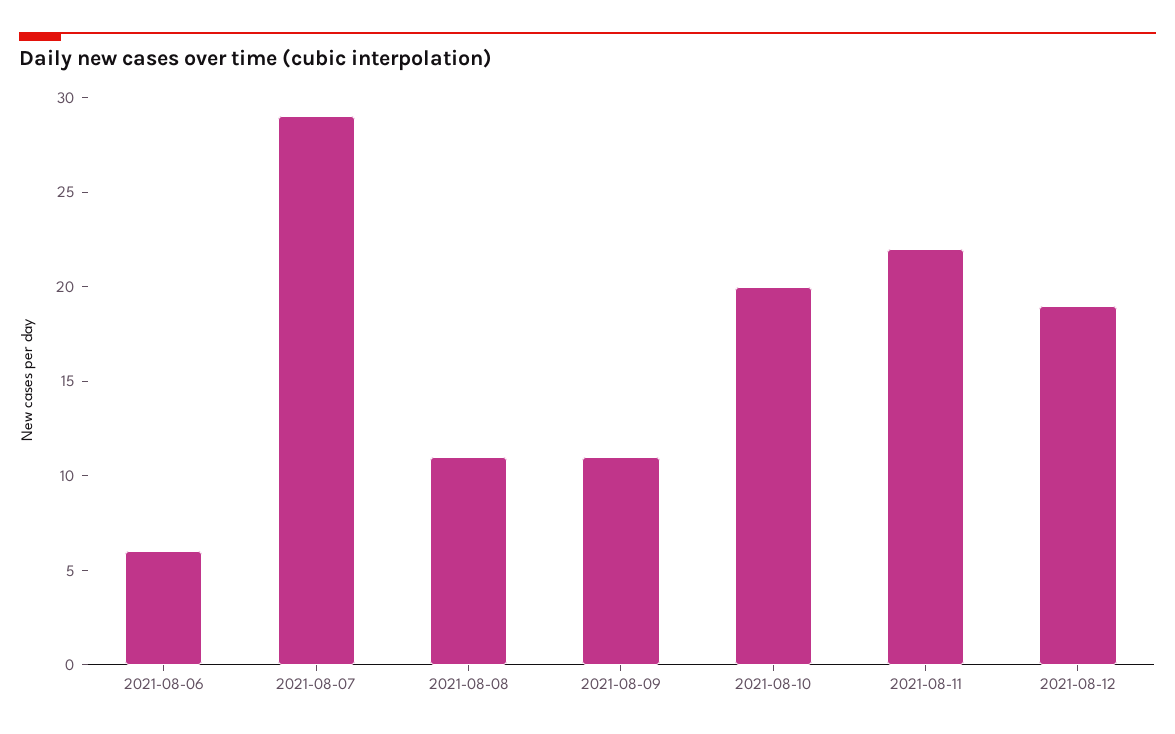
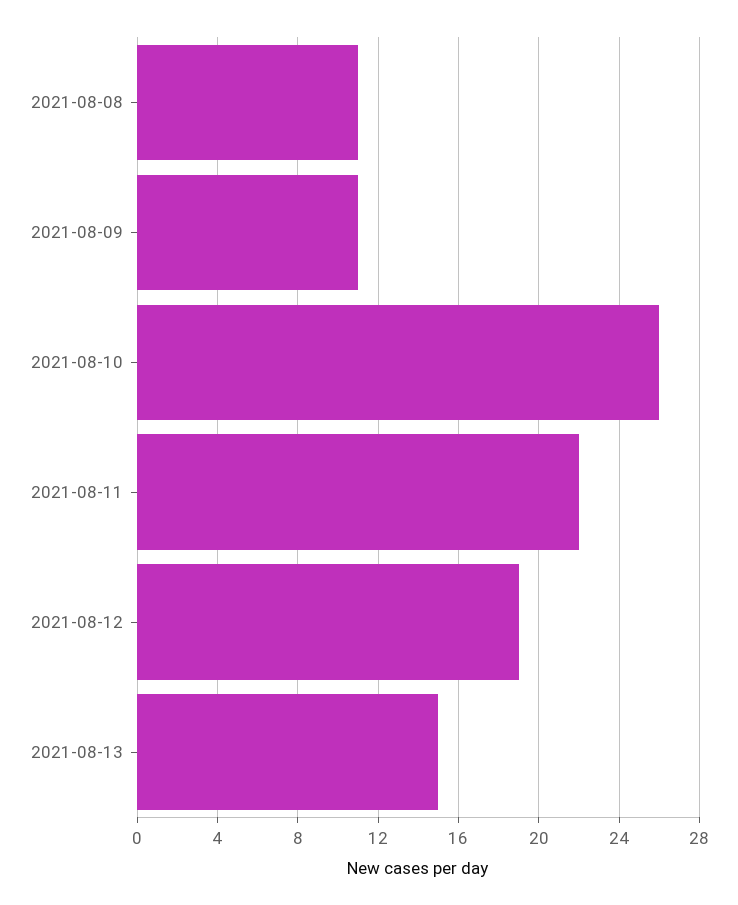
2021-08-06: 6 -> none
2021-08-07: 29 -> none
2021-08-10: 20 -> 26
2021-08-13: none -> 15

